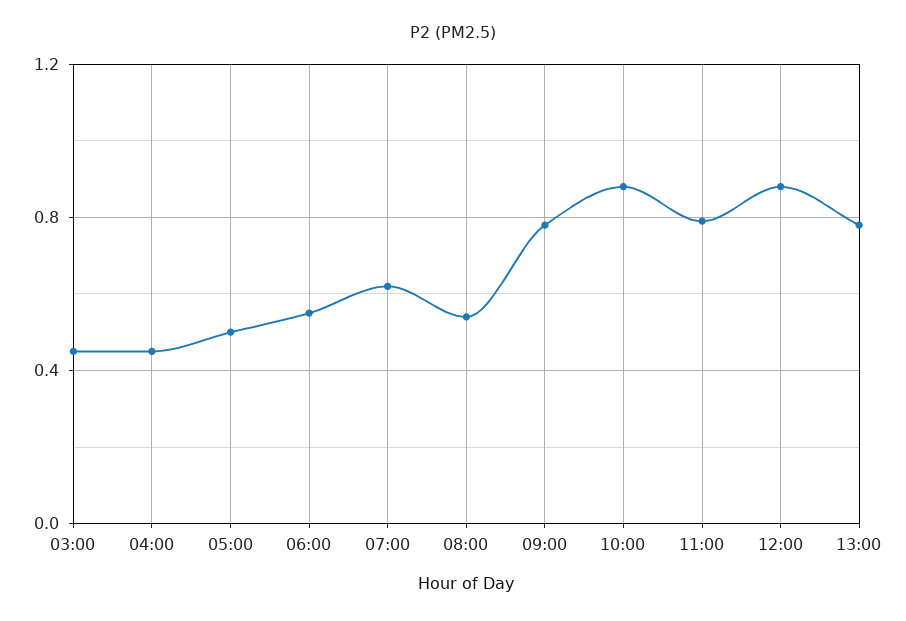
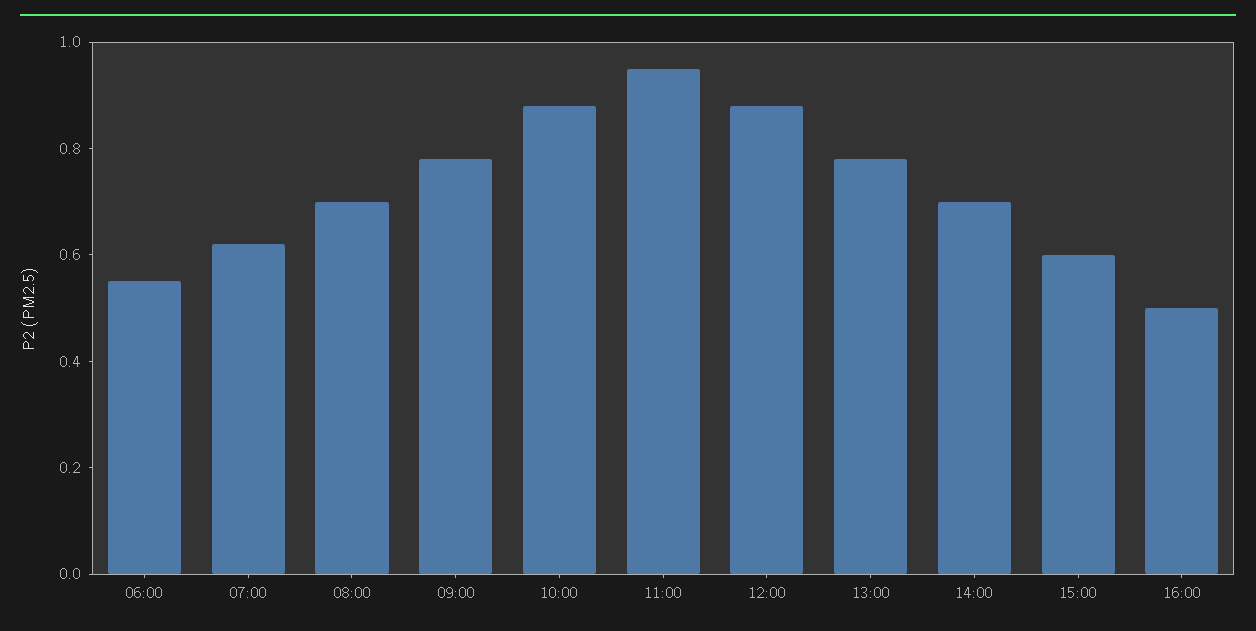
03:00: 0.45 -> none
04:00: 0.45 -> none
05:00: 0.5 -> none
08:00: 0.55 -> 0.7
11:00: 0.8 -> 0.95
14:00: none -> 0.7
15:00: none -> 0.6
16:00: none -> 0.5

